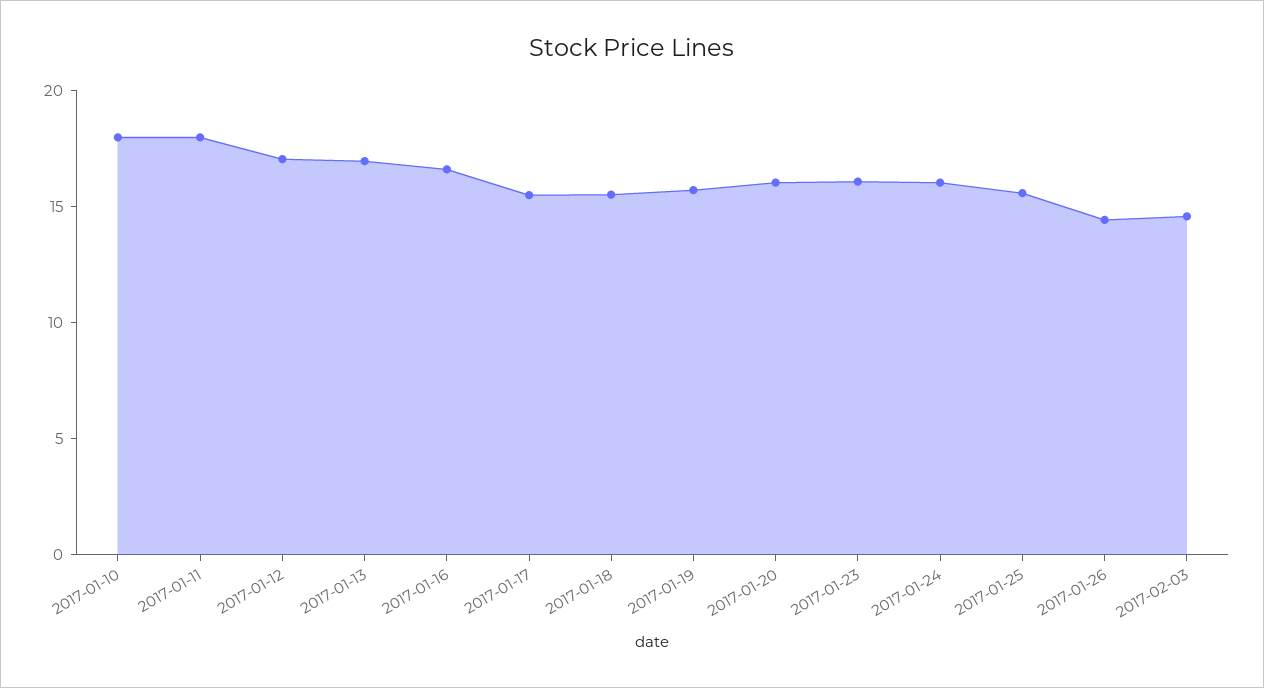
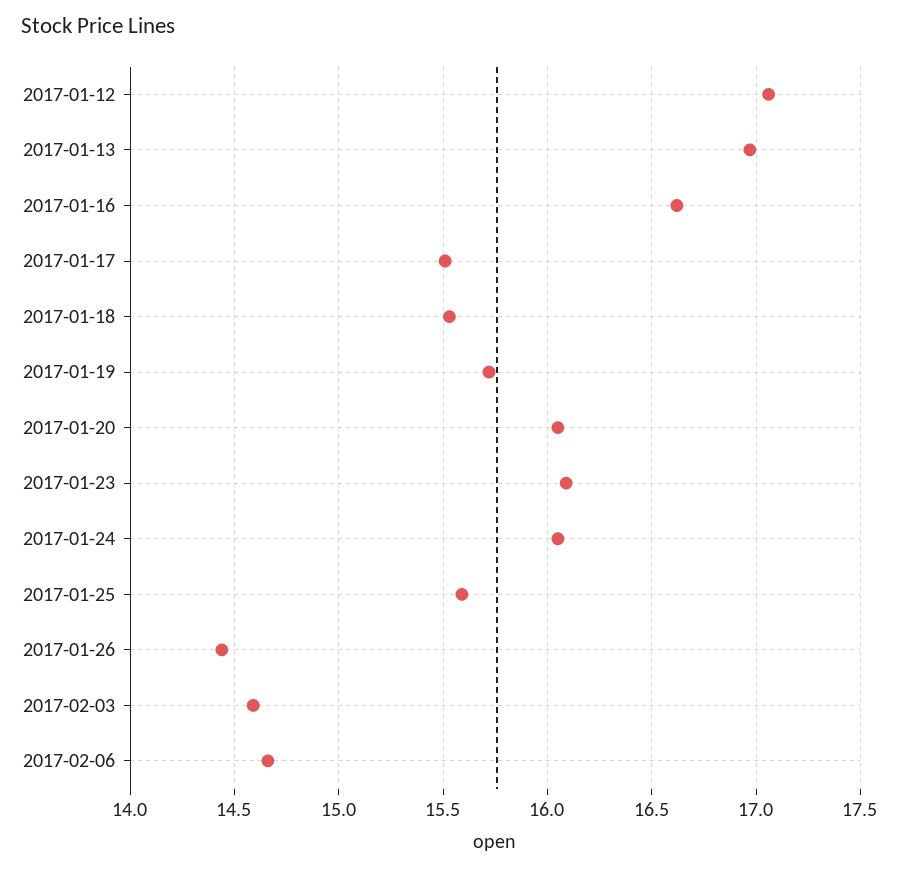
2017-01-10: 18 -> none
2017-01-11: 18 -> none
2017-02-06: none -> 14.65

